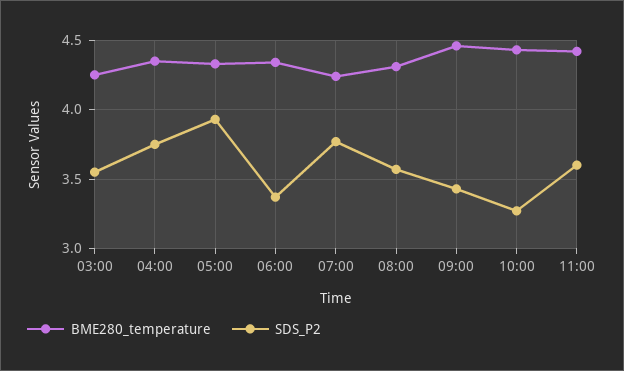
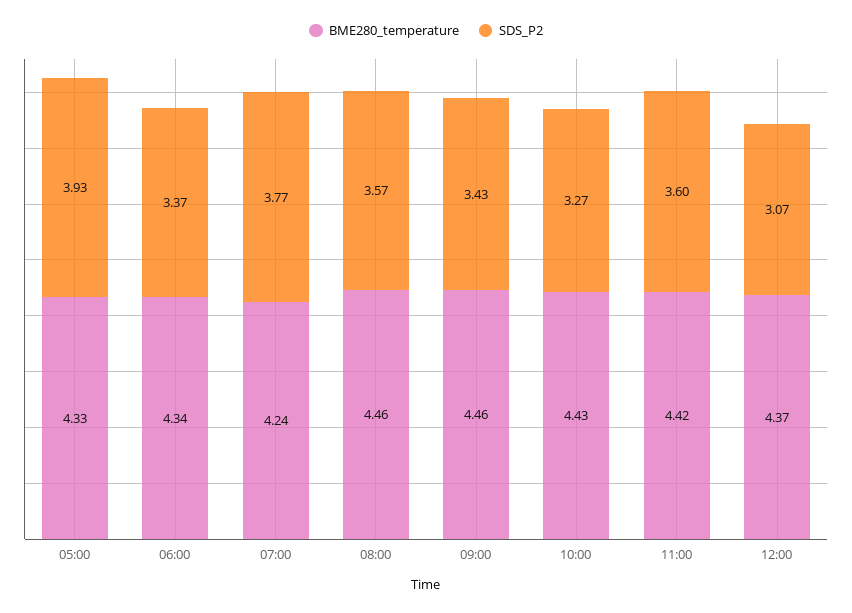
BME280_temperature, 03:00: 4.25 -> none
SDS_P2, 03:00: 3.55 -> none
BME280_temperature, 04:00: 4.35 -> none
SDS_P2, 04:00: 3.75 -> none
BME280_temperature, 08:00: 4.3 -> 4.46
BME280_temperature, 12:00: none -> 4.37
SDS_P2, 12:00: none -> 3.07

